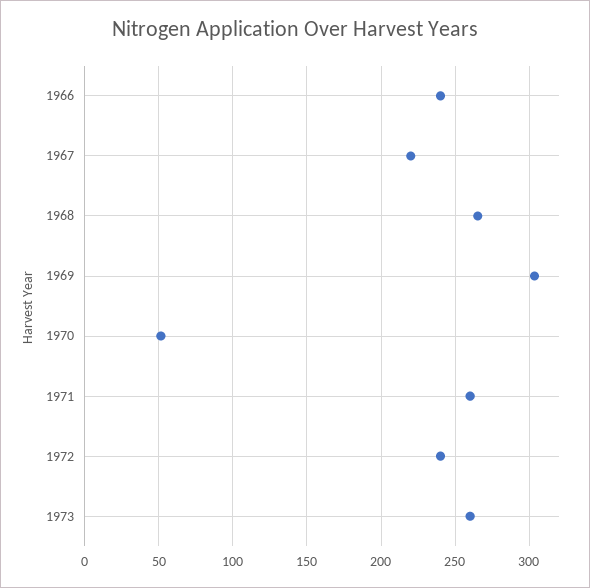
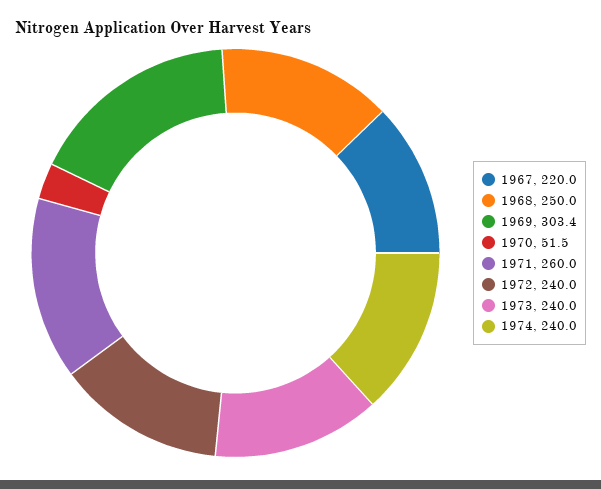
1966: 240 -> none
1968: 265 -> 250
1973: 260 -> 240
1974: none -> 240

